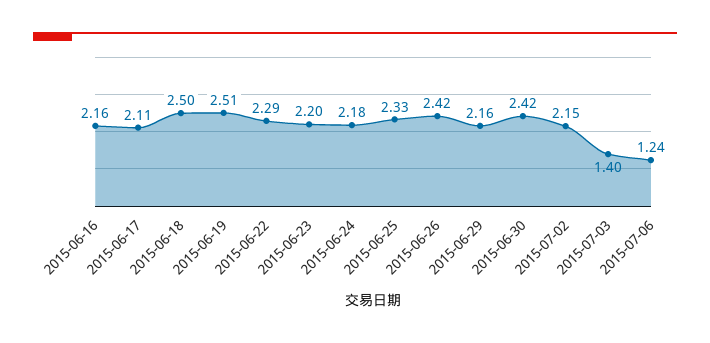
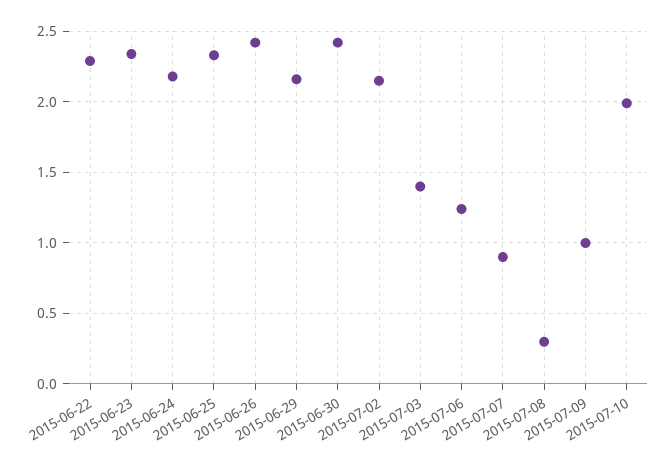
2015-06-16: 2.16 -> none
2015-06-17: 2.11 -> none
2015-06-18: 2.5 -> none
2015-06-19: 2.51 -> none
2015-06-23: 2.2 -> 2.35
2015-07-07: none -> 0.9
2015-07-08: none -> 0.3
2015-07-09: none -> 1
2015-07-10: none -> 2

